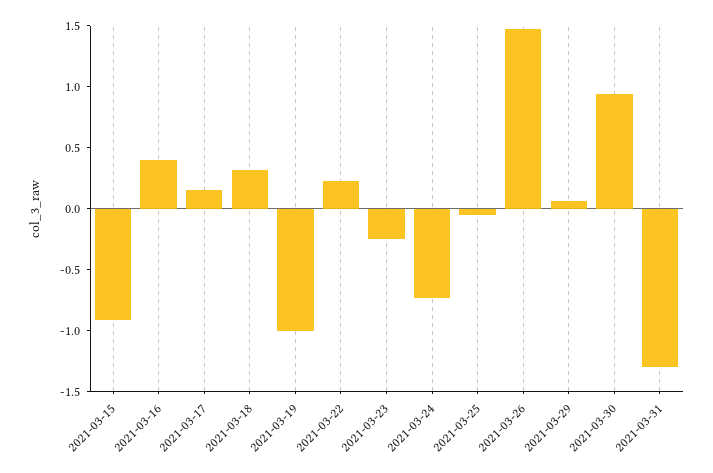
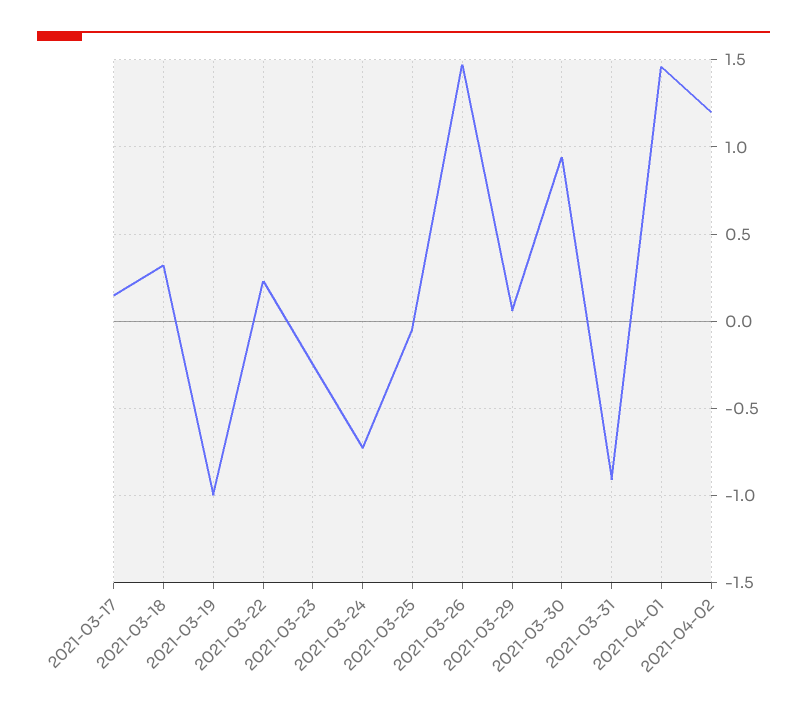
2021-03-15: -0.9 -> none
2021-03-16: 0.4 -> none
2021-03-31: -1.3 -> -0.9
2021-04-01: none -> 1.45
2021-04-02: none -> 1.2

